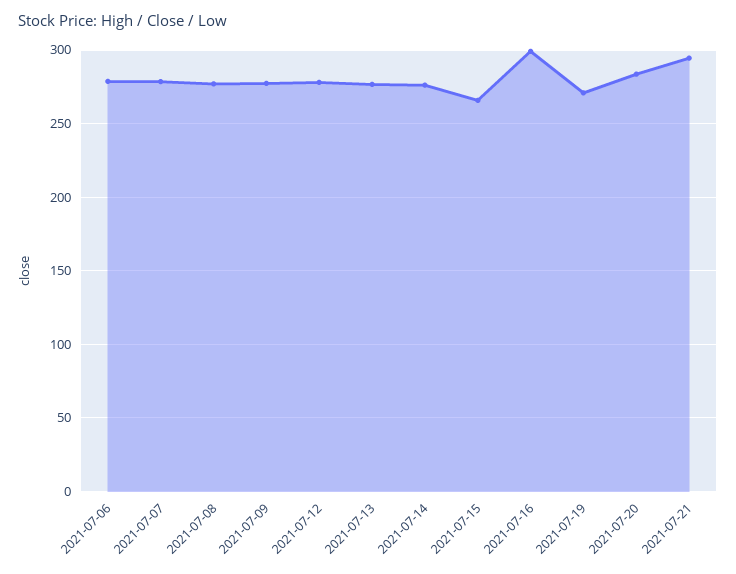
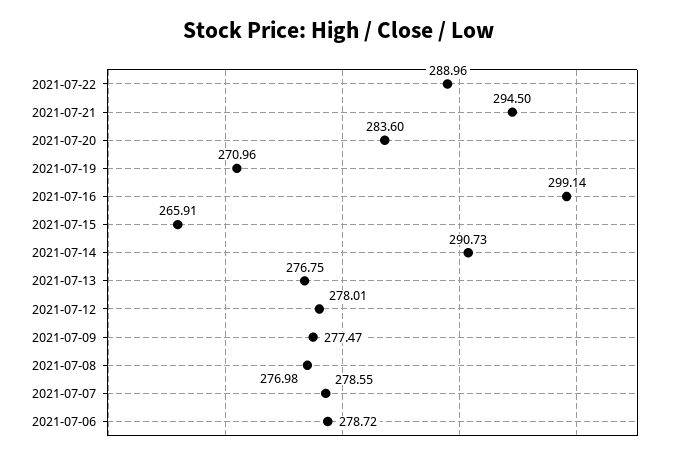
2021-07-14: 275 -> 290.73
2021-07-22: none -> 288.96

